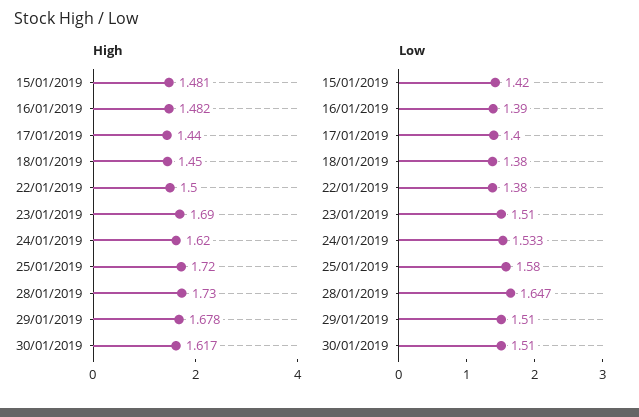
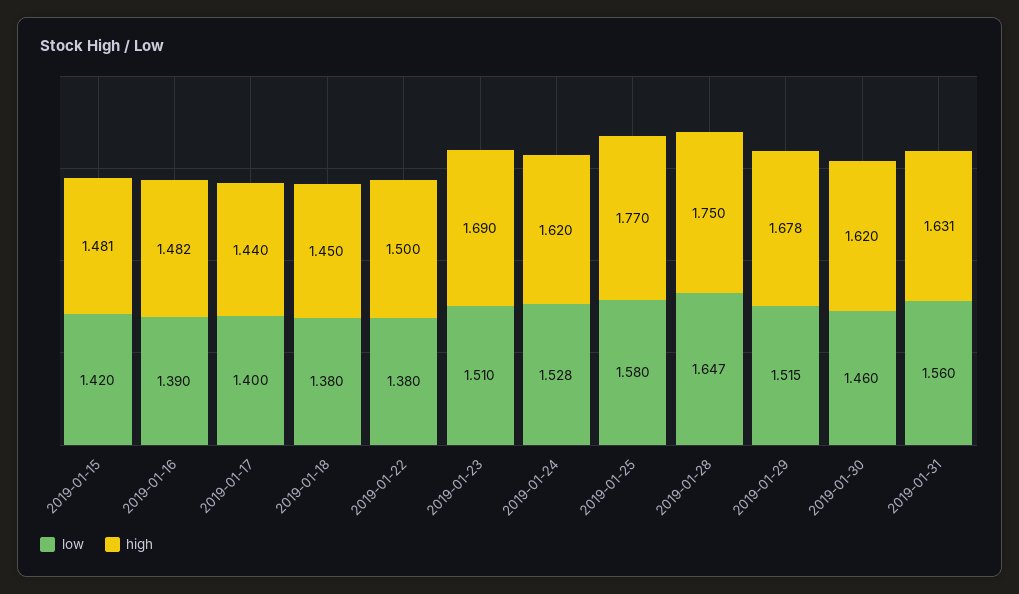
High, 25/01/2019: 1.72 -> 1.77
High, 28/01/2019: 1.73 -> 1.75
High, 30/01/2019: 1.617 -> 1.62
Low, 24/01/2019: 1.533 -> 1.528
Low, 29/01/2019: 1.51 -> 1.515
Low, 30/01/2019: 1.51 -> 1.46
Low, 2019-01-31: none -> 1.56
High, 2019-01-31: none -> 1.631

